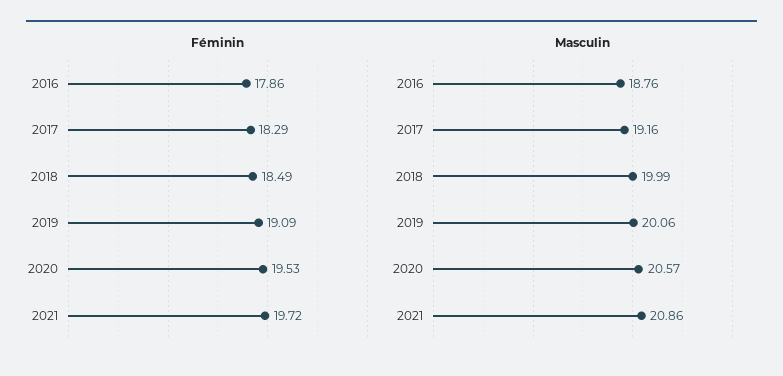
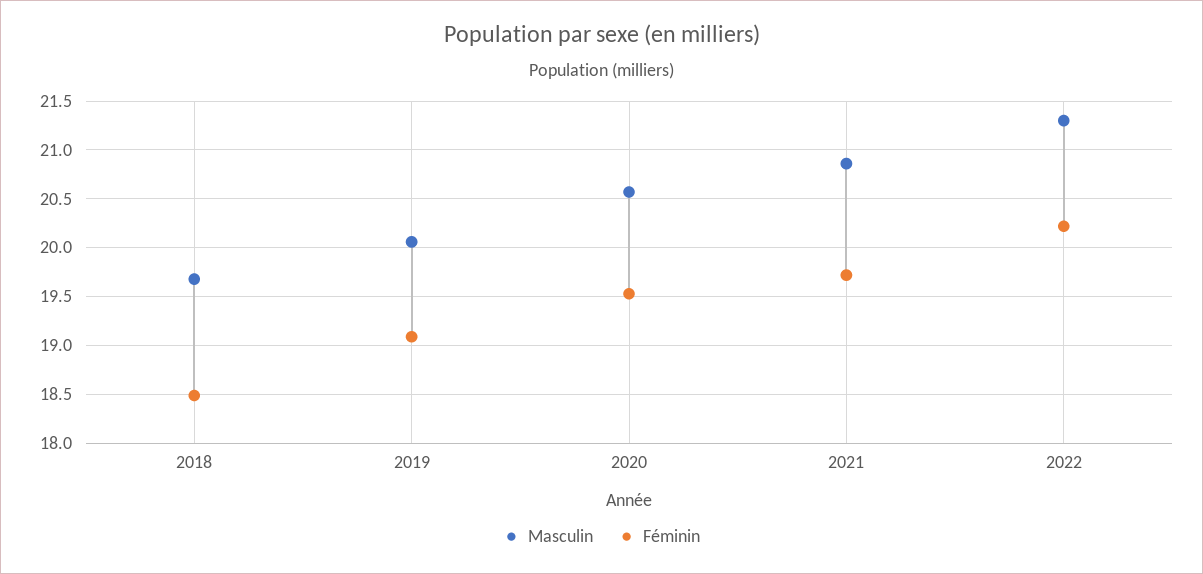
Féminin, 2016: 17.86 -> none
Féminin, 2017: 18.29 -> none
Masculin, 2016: 18.76 -> none
Masculin, 2017: 19.16 -> none
Masculin, 2018: 19.99 -> 19.7
Masculin, 2022: none -> 21.3
Féminin, 2022: none -> 20.2

